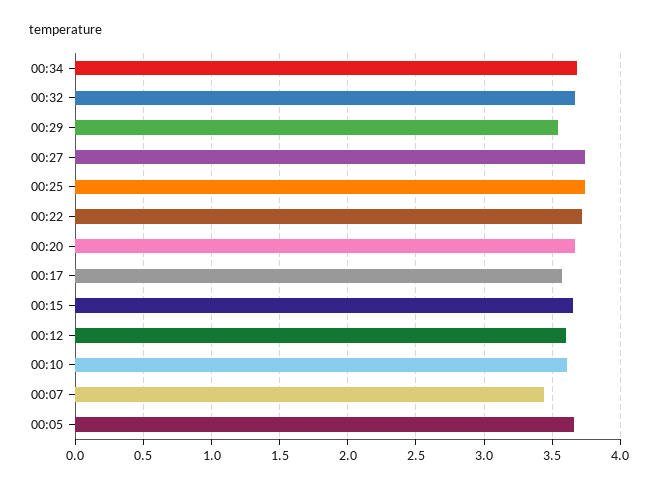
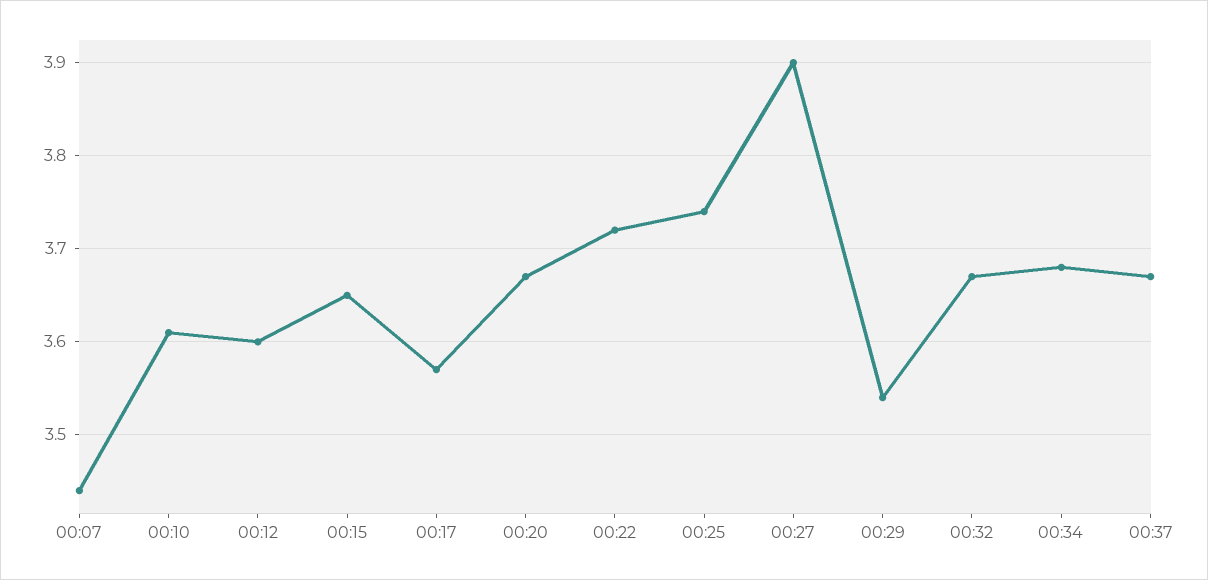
00:27: 3.75 -> 3.9
00:05: 3.65 -> none
00:37: none -> 3.67

